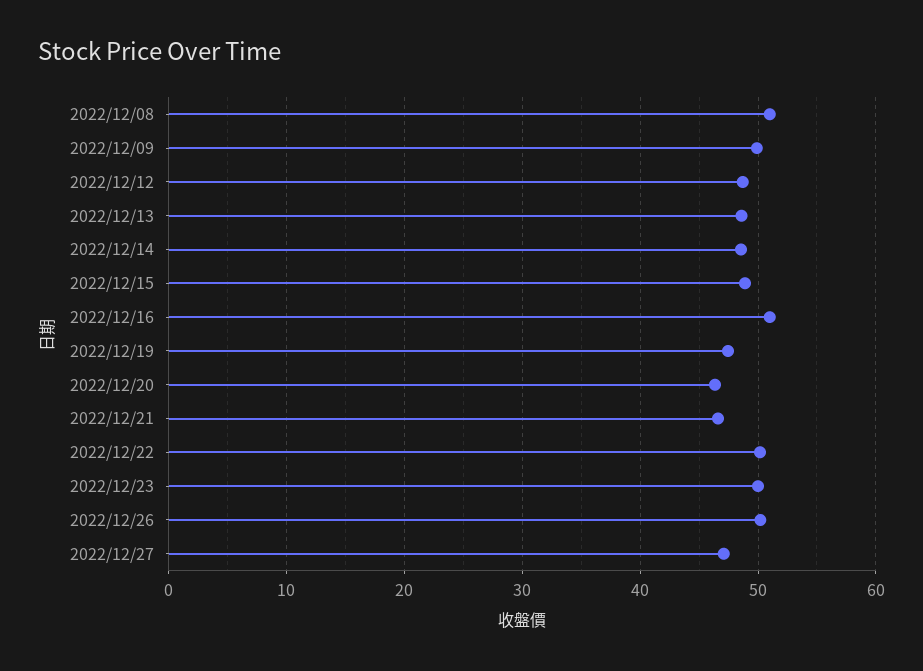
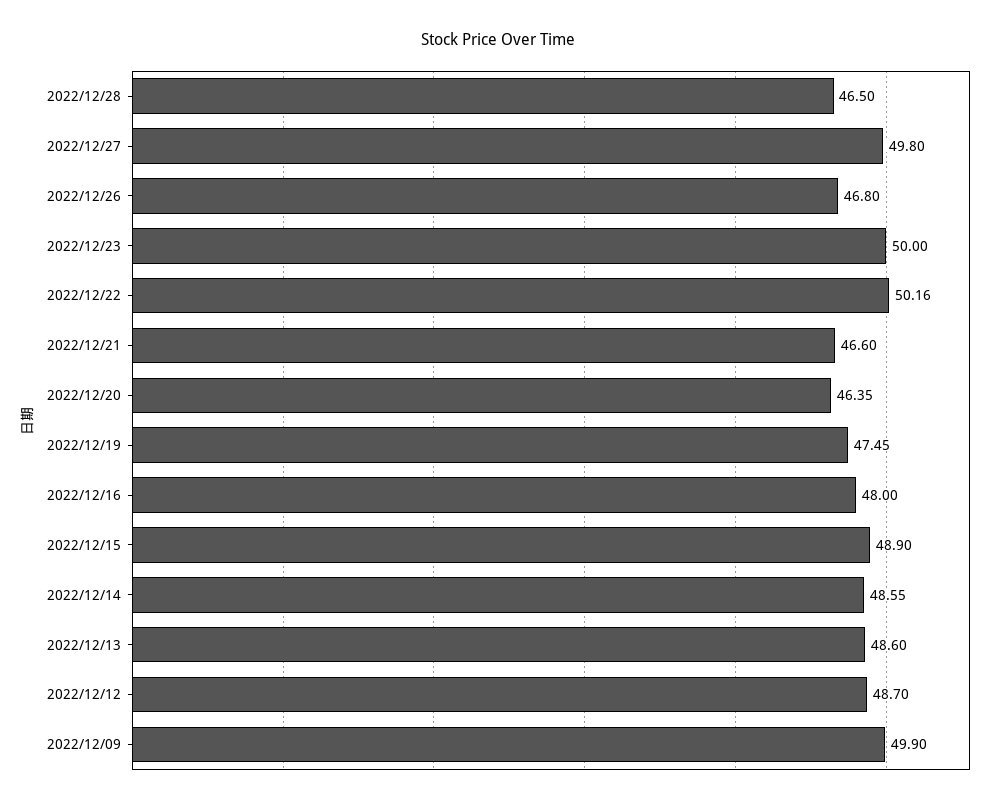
2022/12/08: 51 -> none
2022/12/16: 51 -> 48
2022/12/26: 50 -> 46.8
2022/12/27: 47 -> 49.8
2022/12/28: none -> 46.5

